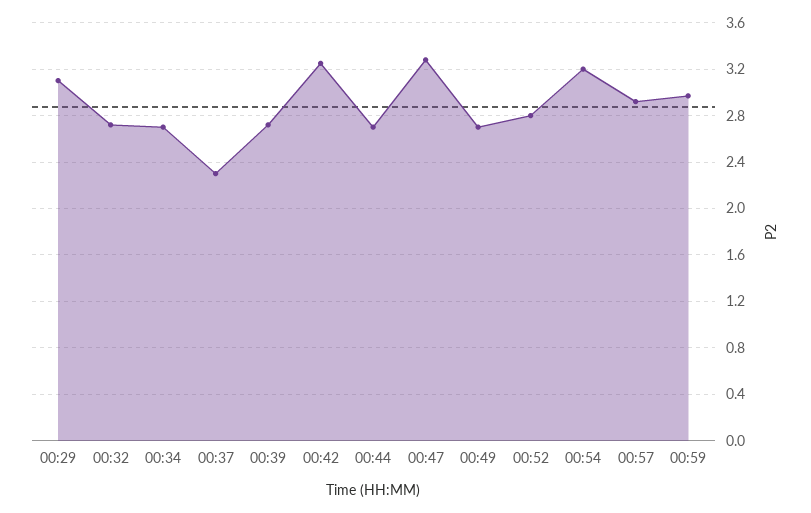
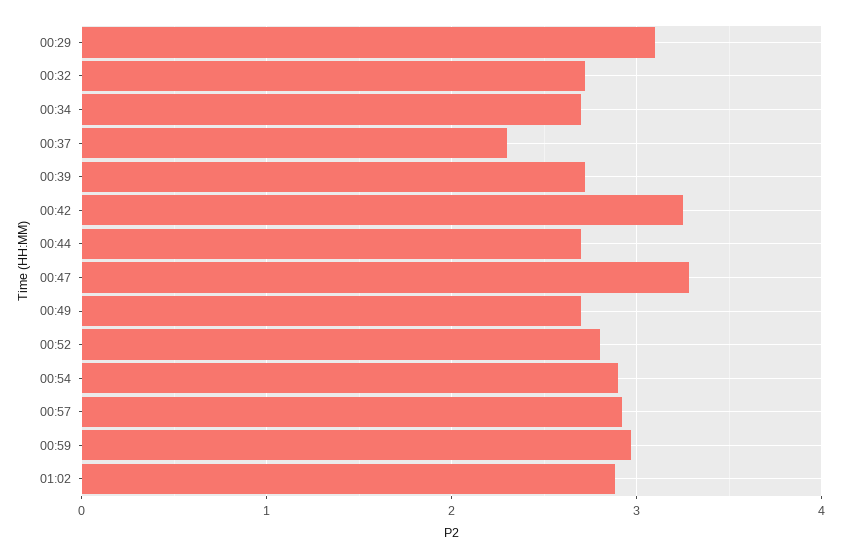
00:54: 3.2 -> 2.9
01:02: none -> 2.9

